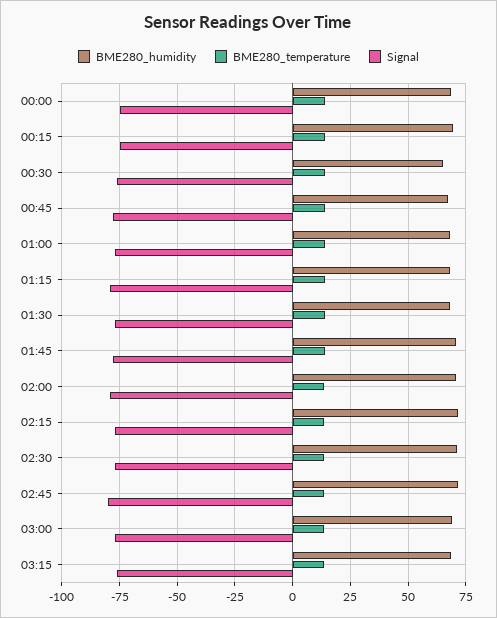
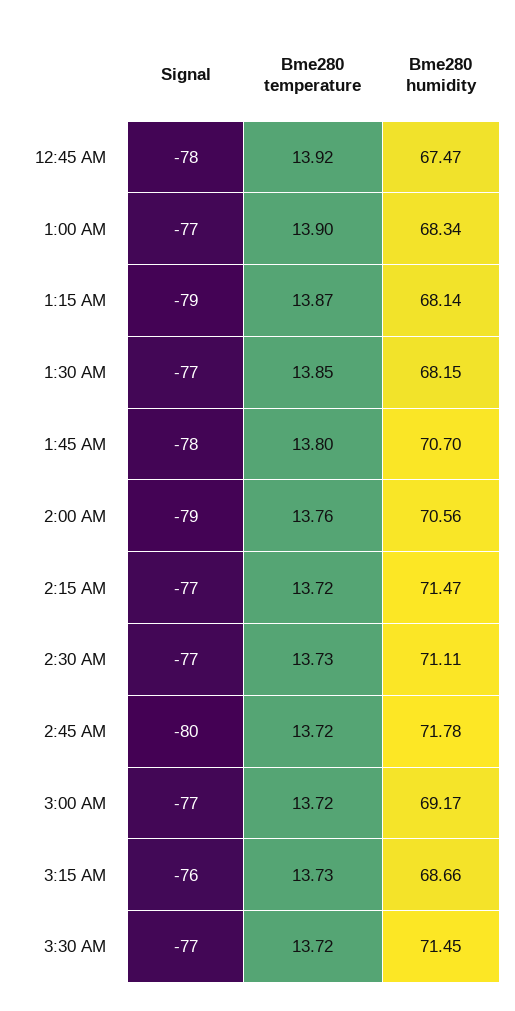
BME280_humidity, 00:00: 70 -> none
BME280_temperature, 00:00: 15 -> none
Signal, 00:00: -75 -> none
BME280_humidity, 00:15: 70 -> none
BME280_temperature, 00:15: 15 -> none
Signal, 00:15: -75 -> none
BME280_humidity, 00:30: 65 -> none
BME280_temperature, 00:30: 15 -> none
Signal, 00:30: -75 -> none
Signal, 3:30 AM: none -> -77
BME280_temperature, 3:30 AM: none -> 13.72
BME280_humidity, 3:30 AM: none -> 71.45

